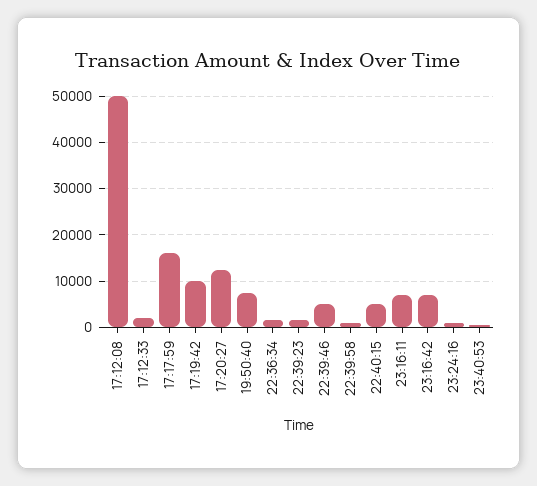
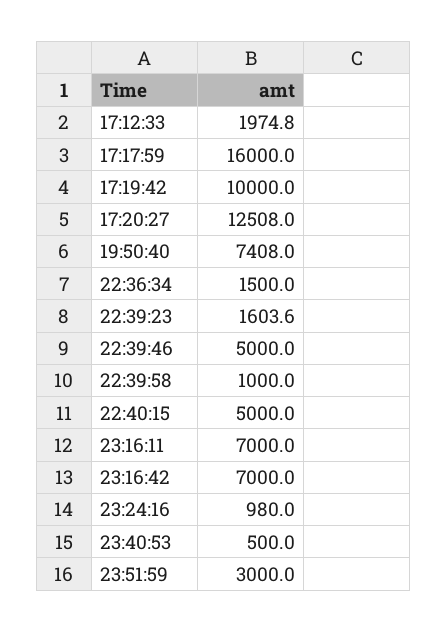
17:12:08: 50000 -> none
23:51:59: none -> 3000

